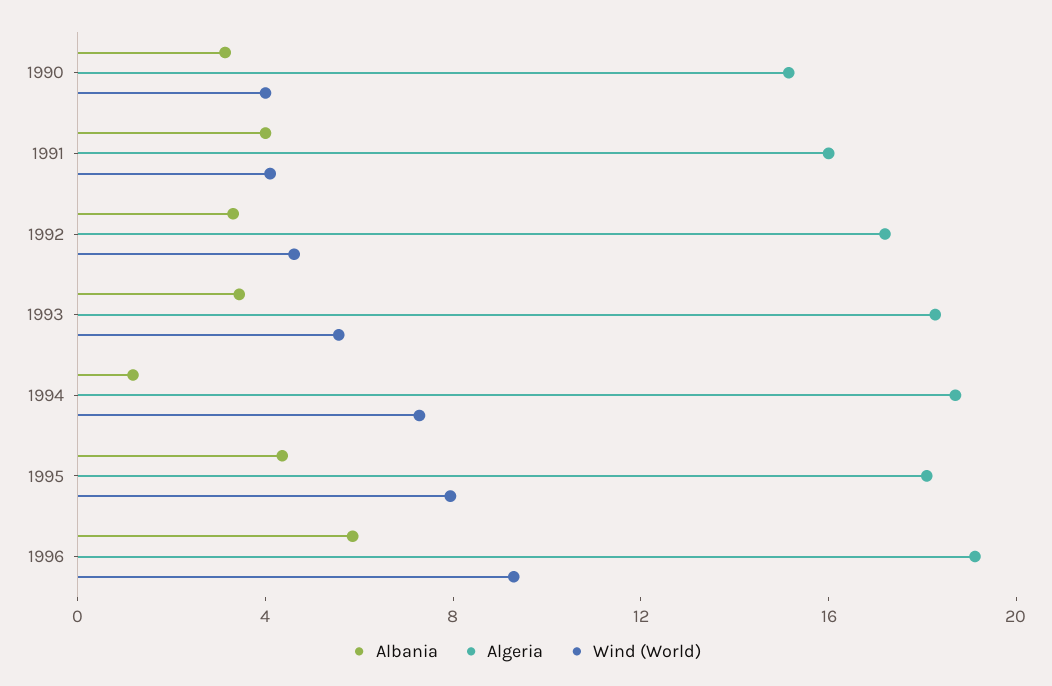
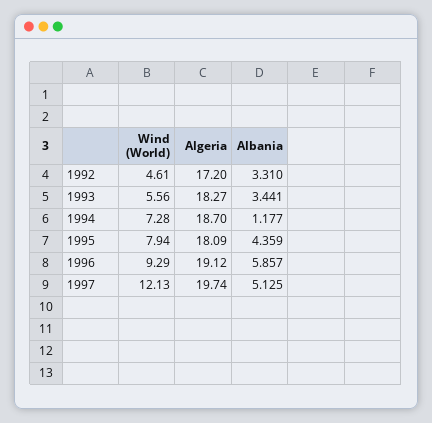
Albania, 1990: 3 -> none
Algeria, 1990: 15 -> none
Wind (World), 1990: 4 -> none
Albania, 1991: 4 -> none
Algeria, 1991: 16 -> none
Wind (World), 1991: 4 -> none
Wind (World), 1997: none -> 12.13
Algeria, 1997: none -> 19.74
Albania, 1997: none -> 5.125

